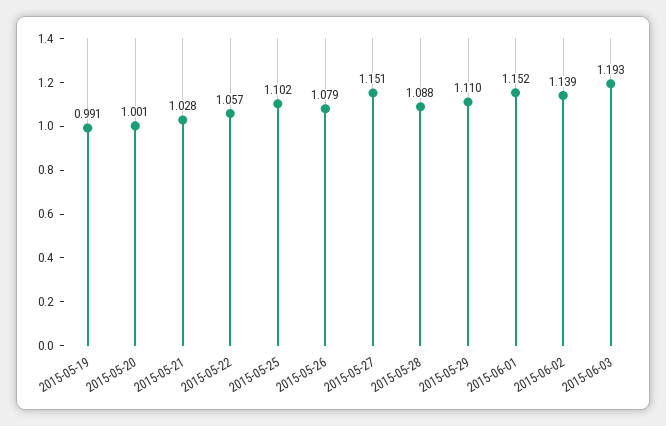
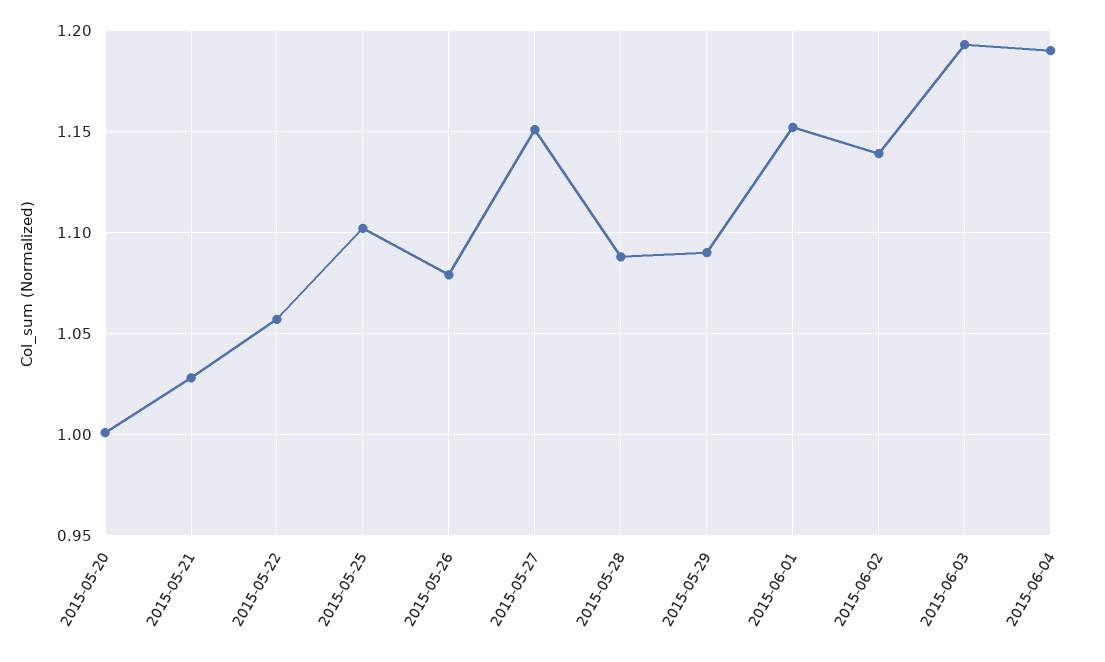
2015-05-19: 0.991 -> none
2015-05-29: 1.11 -> 1.09
2015-06-04: none -> 1.19

